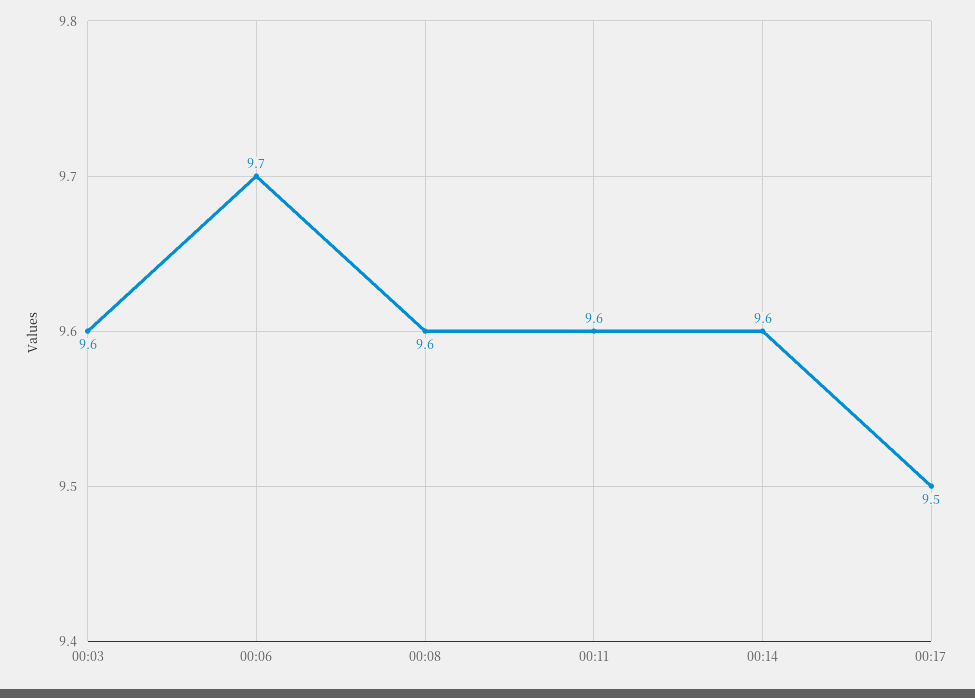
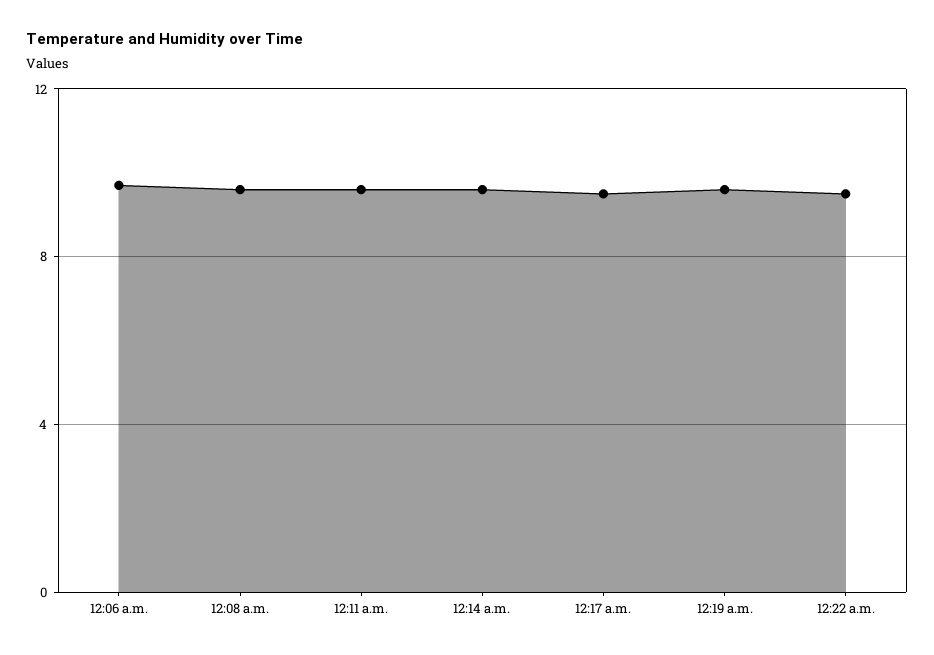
00:03: 9.6 -> none
12:19 a.m.: none -> 9.5
12:22 a.m.: none -> 9.5

